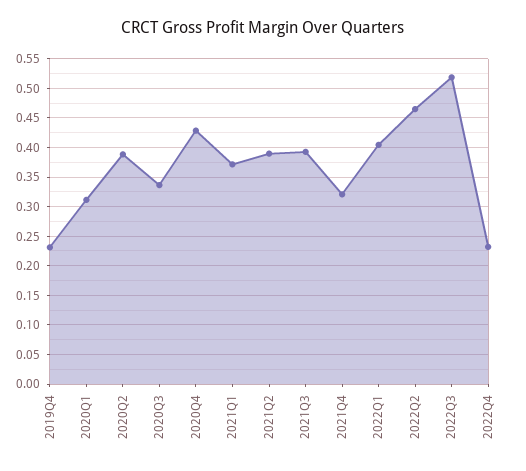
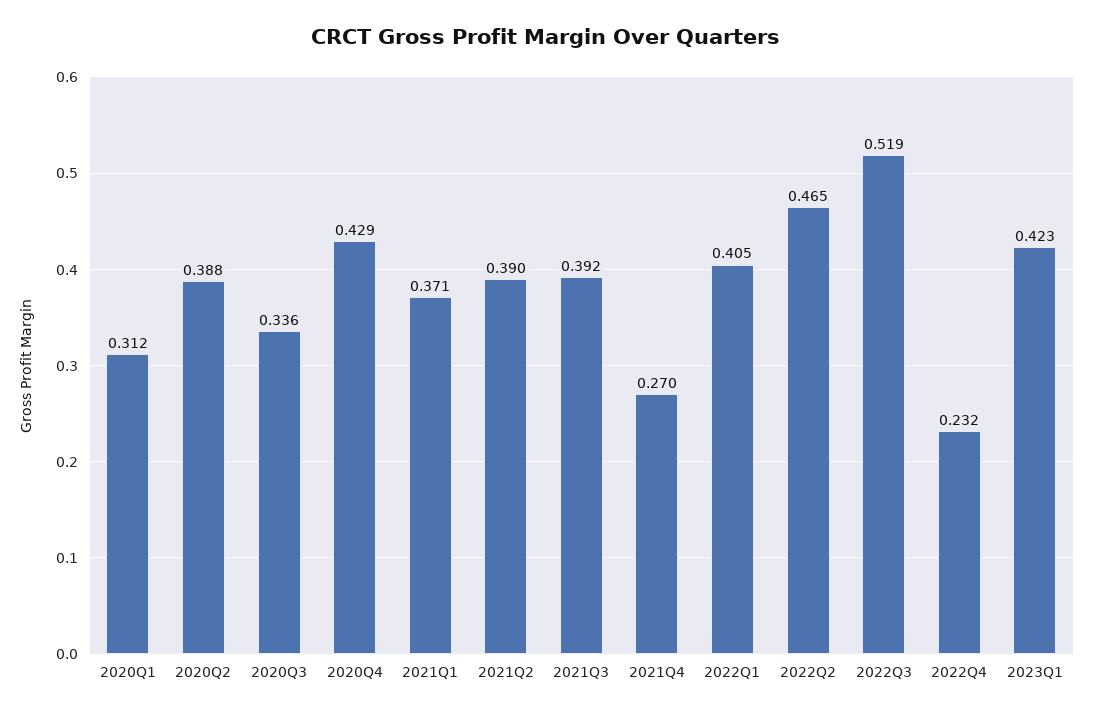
2019Q4: 0.225 -> none
2021Q4: 0.325 -> 0.27
2023Q1: none -> 0.423

